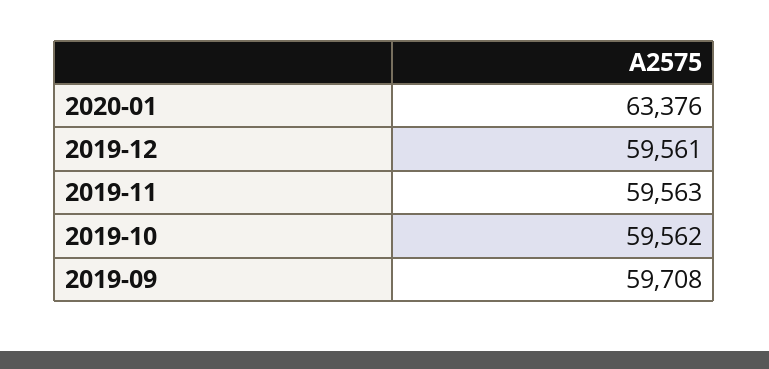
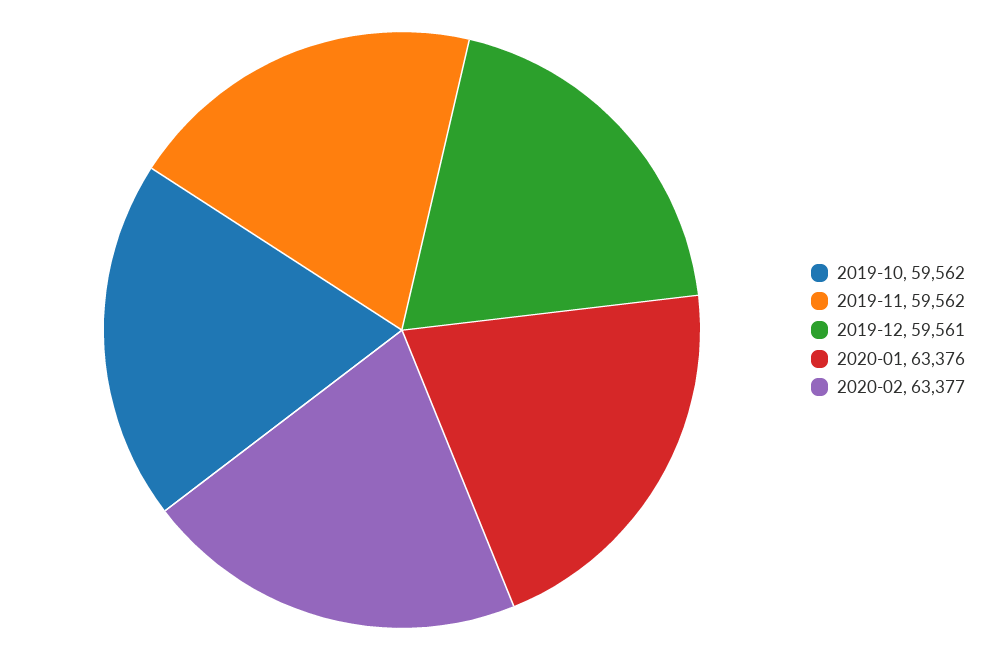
2019-11: 59563 -> 59562
2019-09: 59708 -> none
2020-02: none -> 63377

